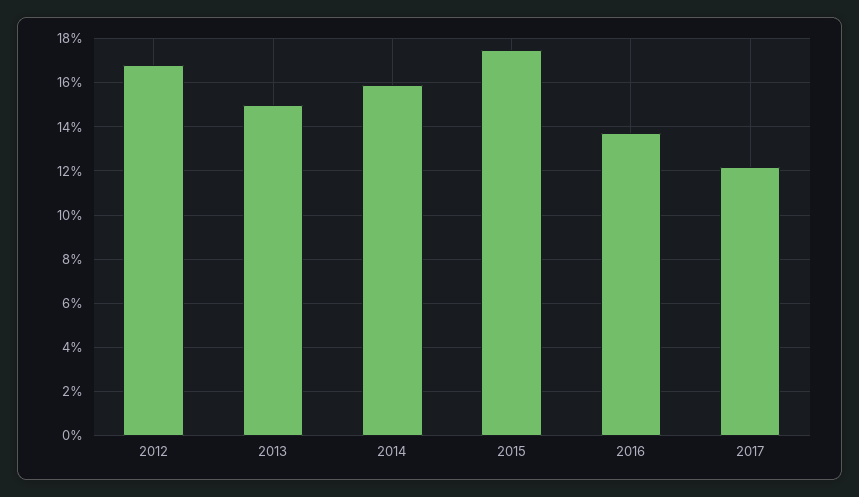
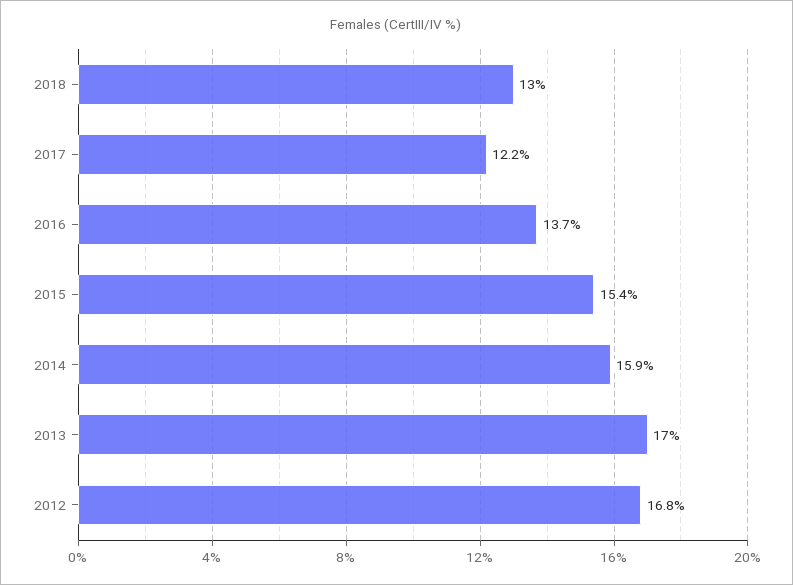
2013: 15 -> 17
2015: 17.5 -> 15.4
2018: none -> 13

